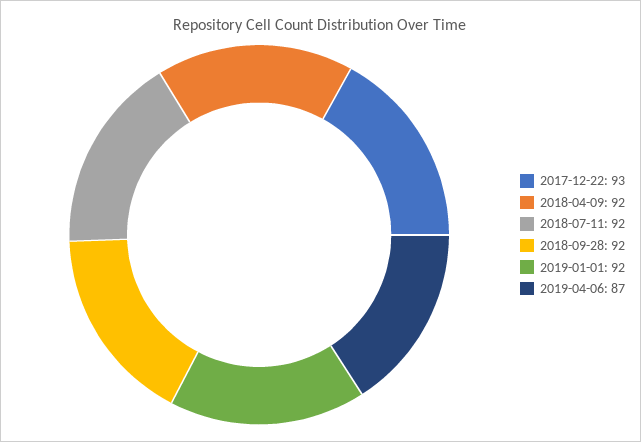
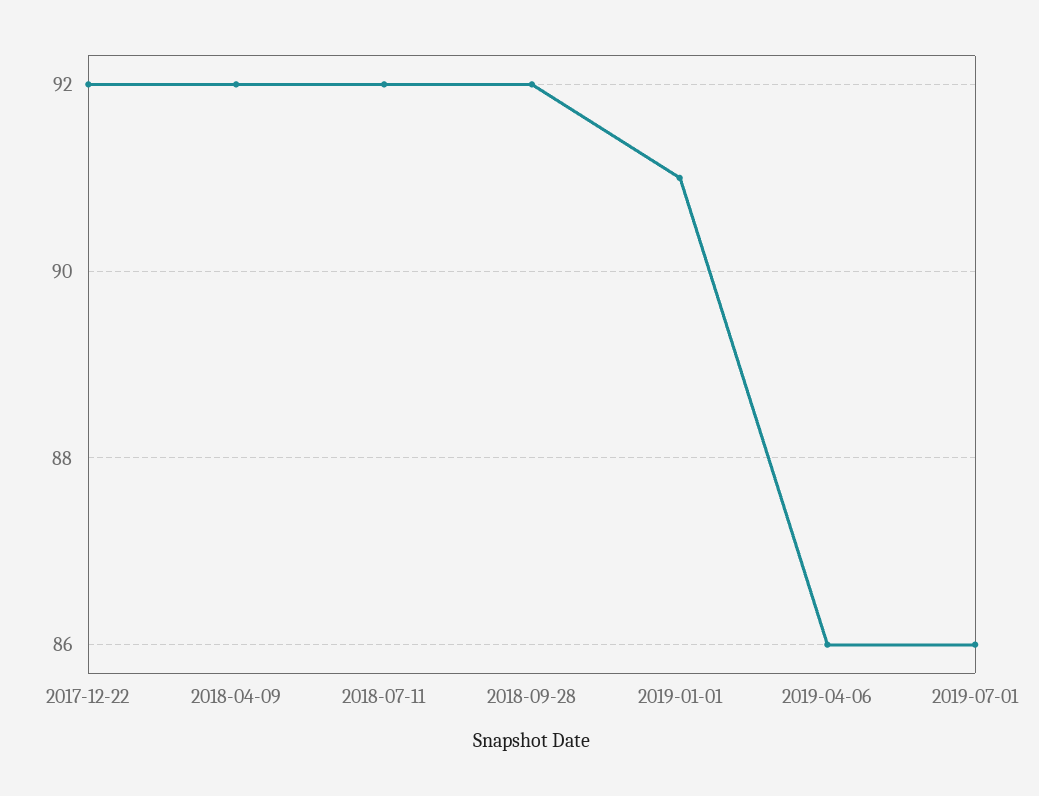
2017-12-22: 93 -> 92
2019-01-01: 92 -> 91
2019-04-06: 87 -> 86
2019-07-01: none -> 86

